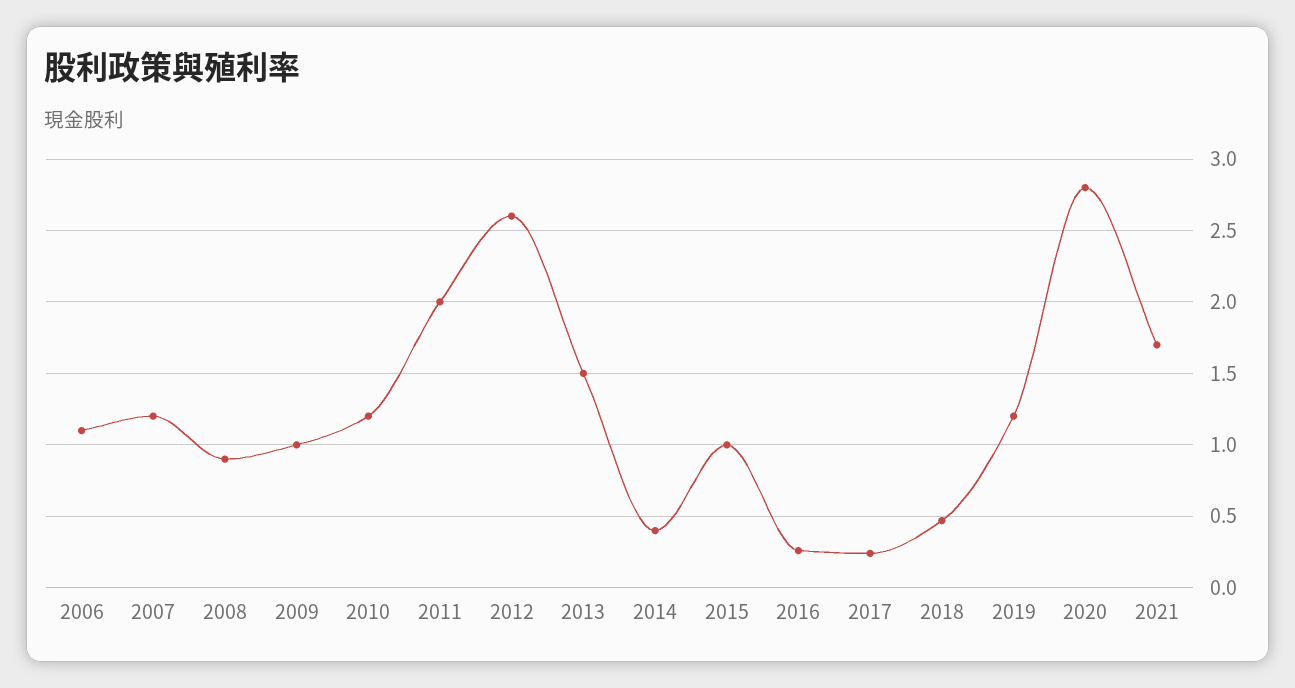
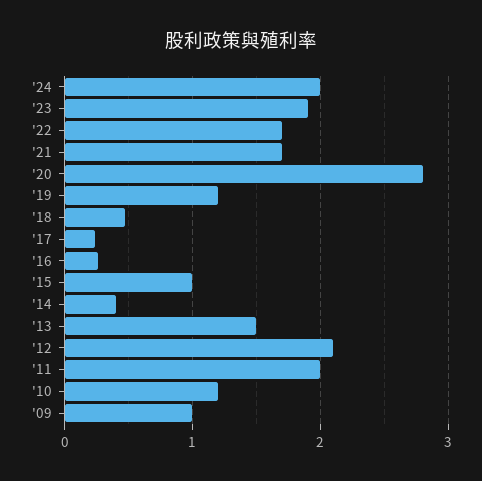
2006: 1.1 -> none
2007: 1.2 -> none
2008: 0.9 -> none
2012: 2.6 -> 2.1
'24: none -> 2
'23: none -> 1.9
'22: none -> 1.7

